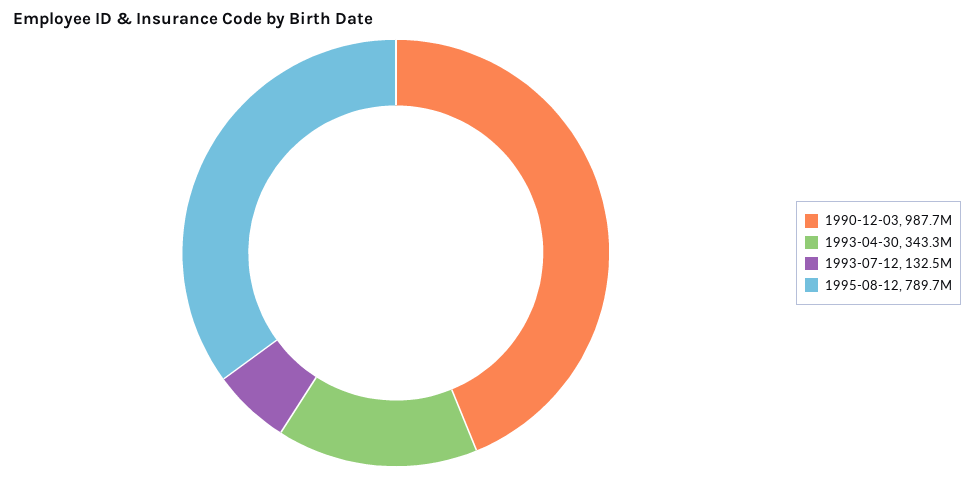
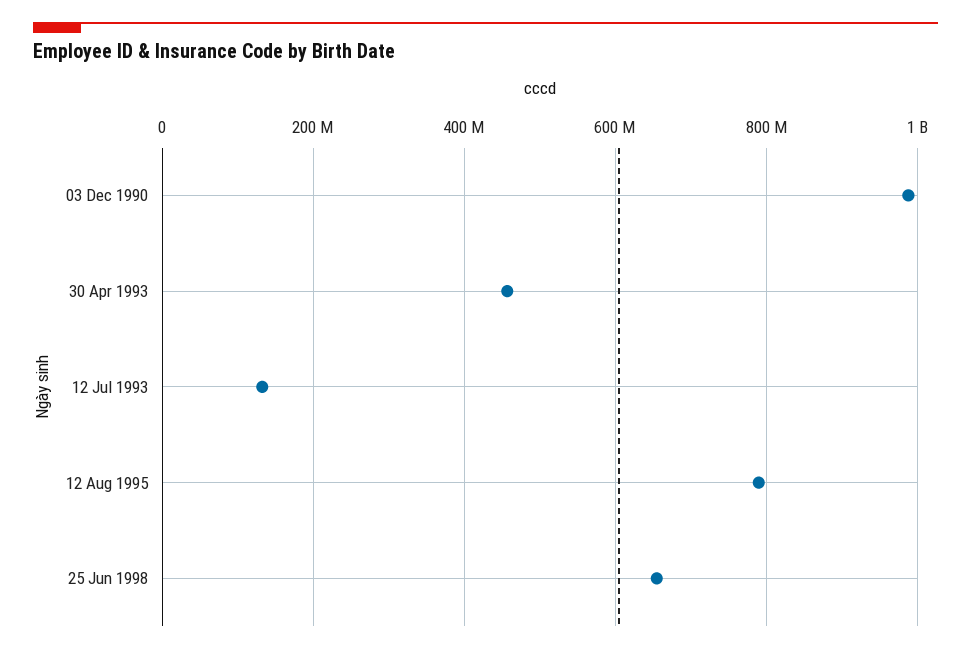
1993-04-30: 343300000 -> 460000000
25 Jun 1998: none -> 660000000

